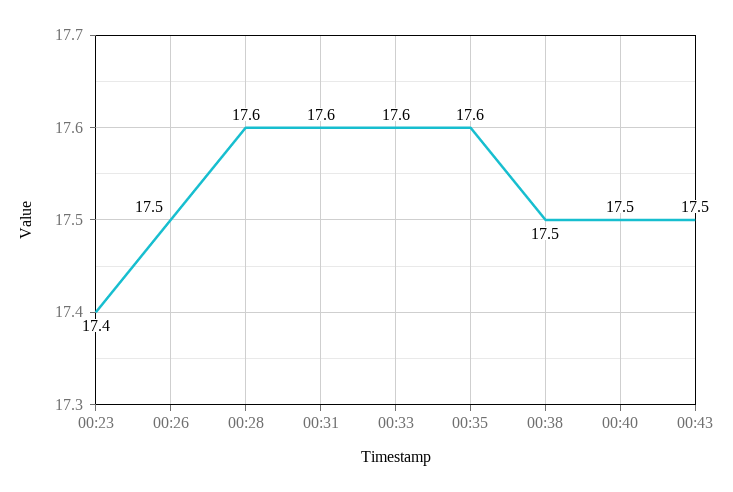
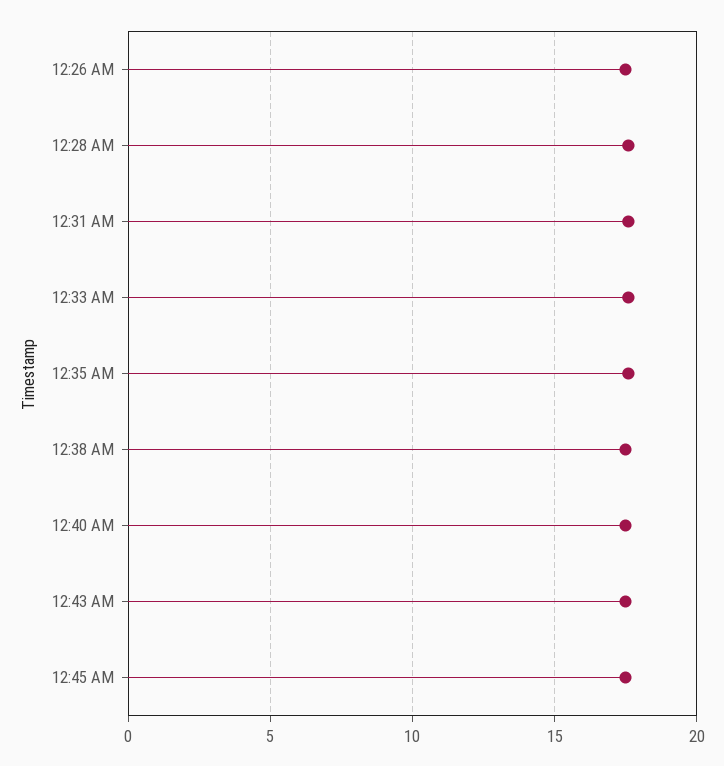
00:23: 17.4 -> none
12:45 AM: none -> 17.5

